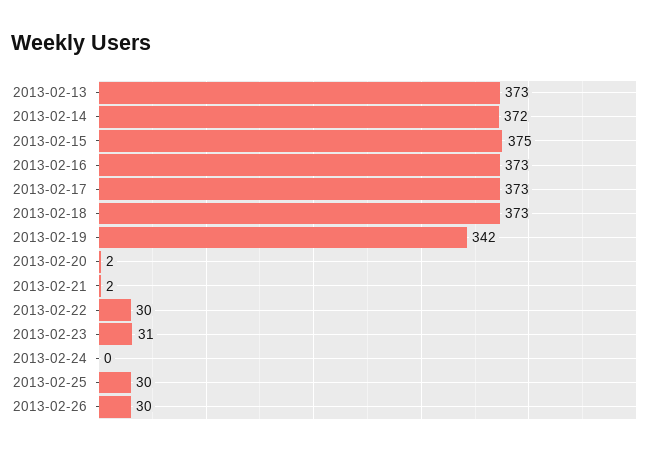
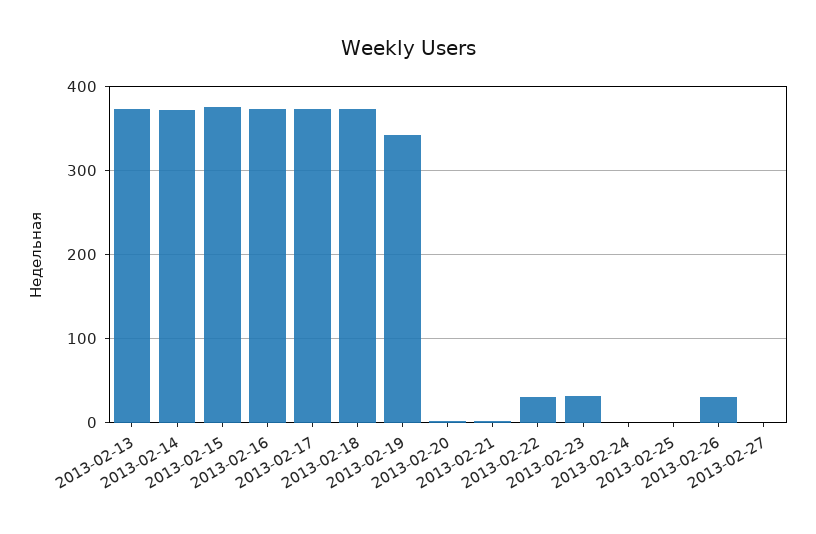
2013-02-25: 30 -> 0
2013-02-27: none -> 0

